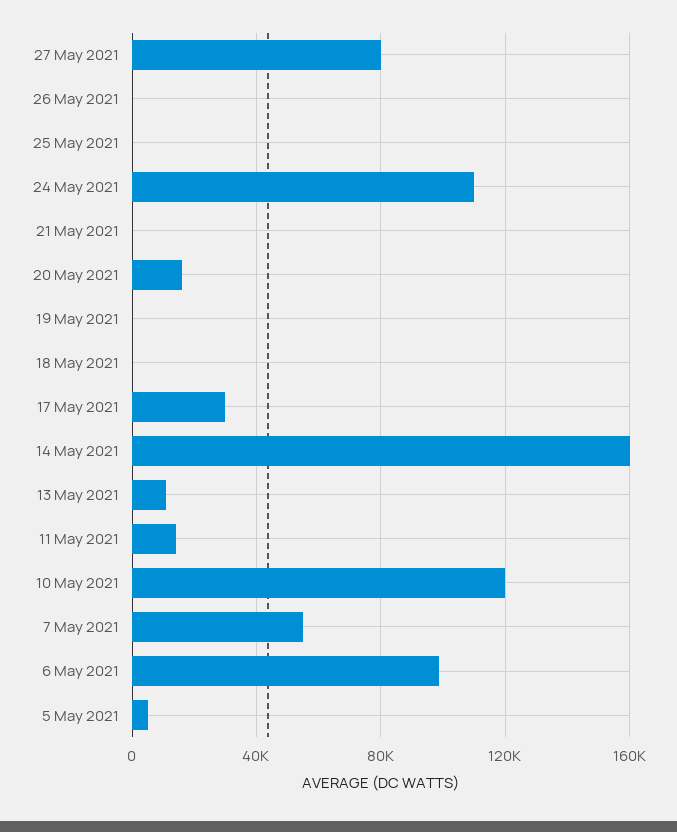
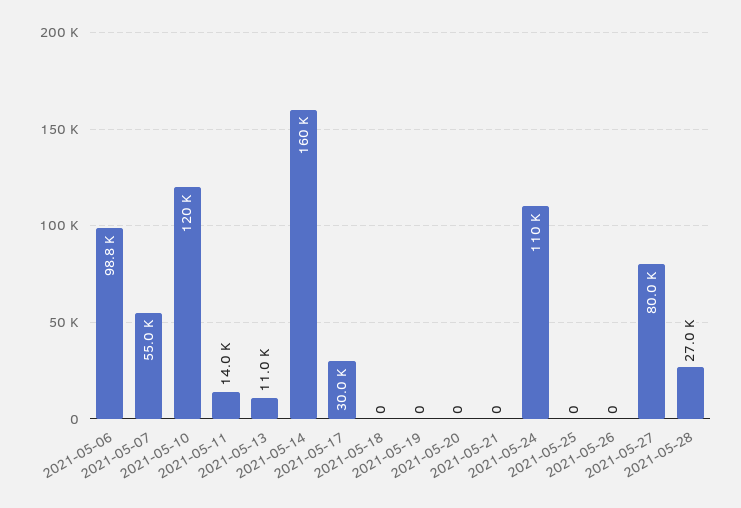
20 May 2021: 15000 -> 0
5 May 2021: 5000 -> none
2021-05-28: none -> 27000

